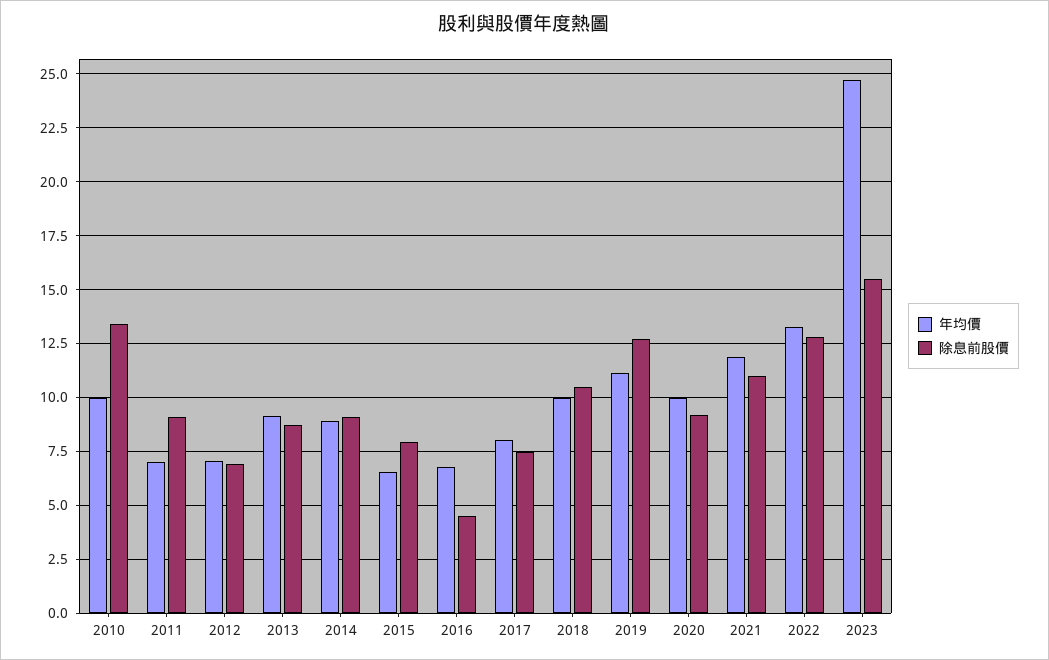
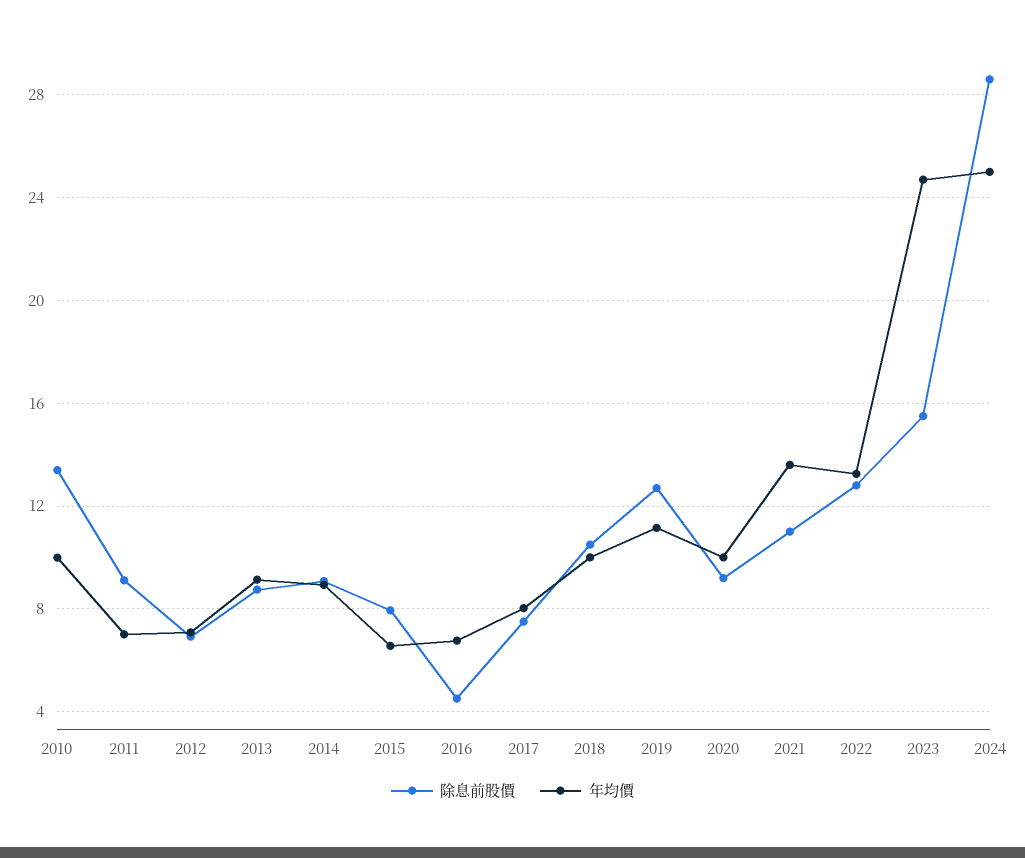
年均價, 2021: 12 -> 13.5
除息前股價, 2024: none -> 28.5
年均價, 2024: none -> 25

